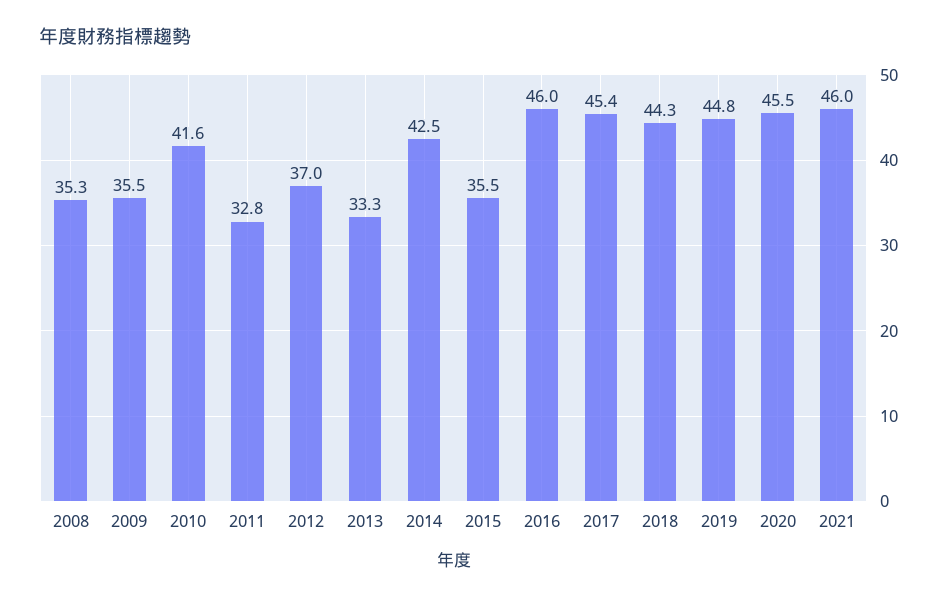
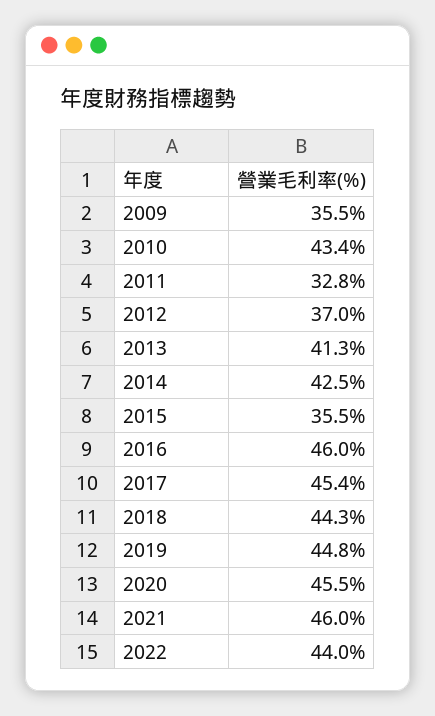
2008: 35.3 -> none
2010: 41.6 -> 43.4
2013: 33.3 -> 41.3
2022: none -> 44

